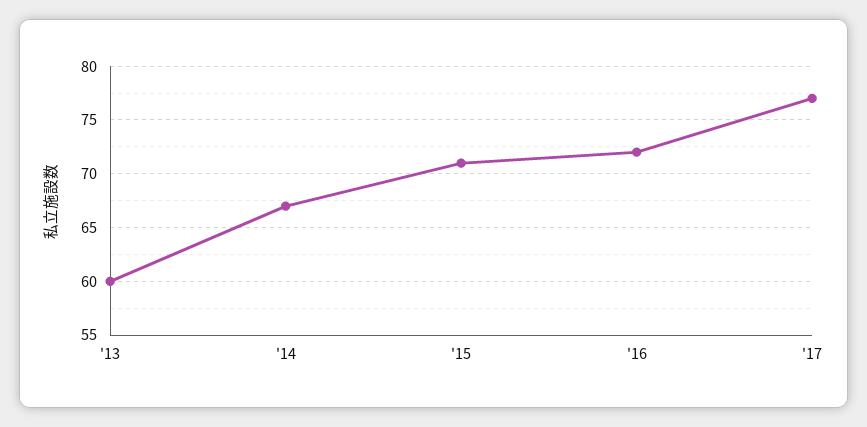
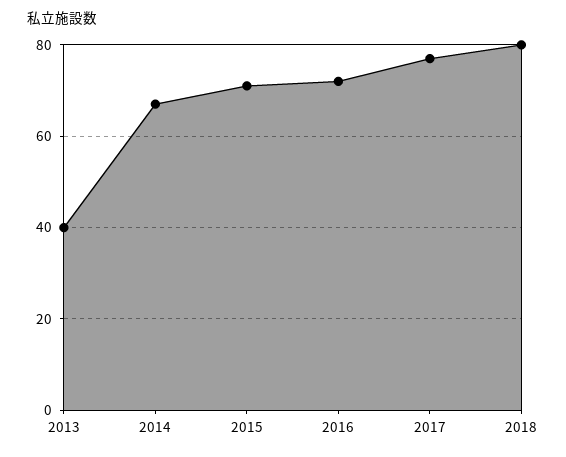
'13: 60 -> 40
2018: none -> 80

